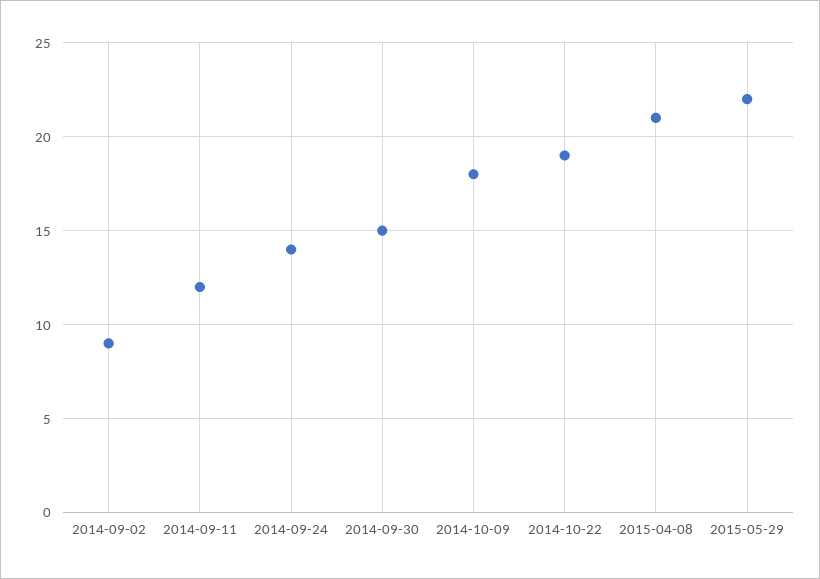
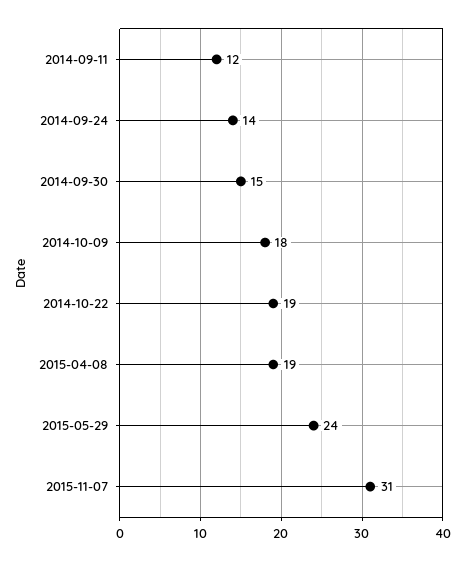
2014-09-02: 9 -> none
2015-04-08: 21 -> 19
2015-05-29: 22 -> 24
2015-11-07: none -> 31

